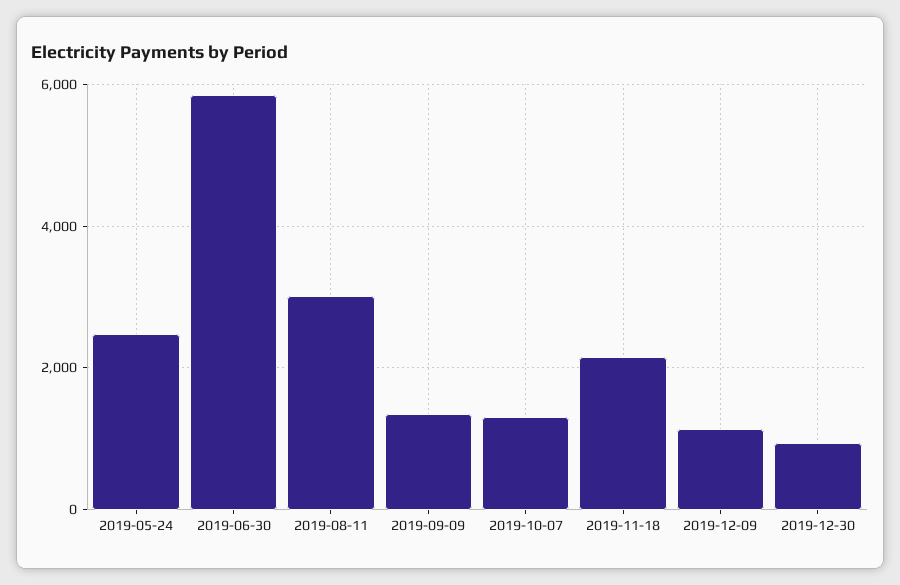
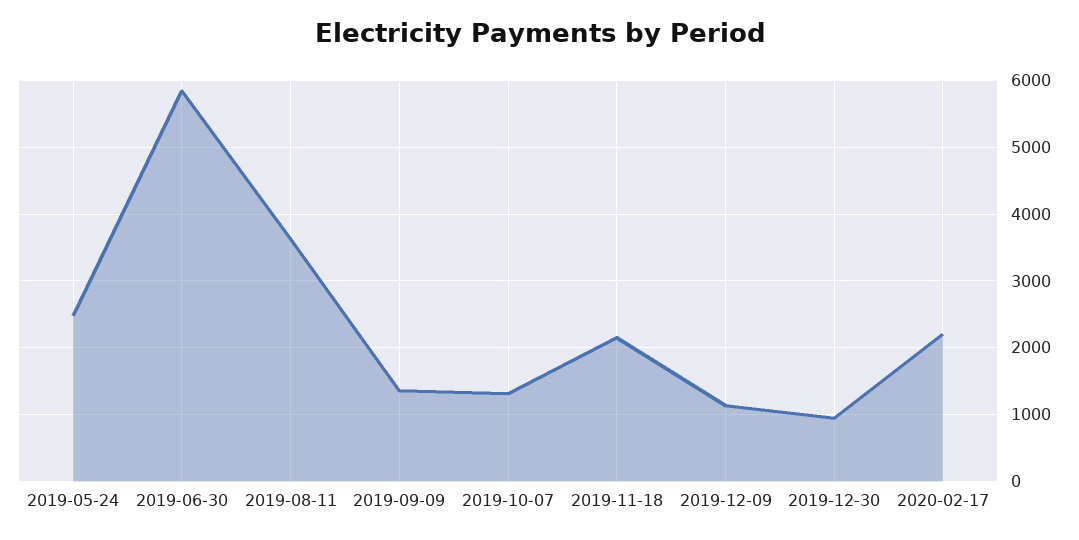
2019-08-11: 3000 -> 3600
2020-02-17: none -> 2200

